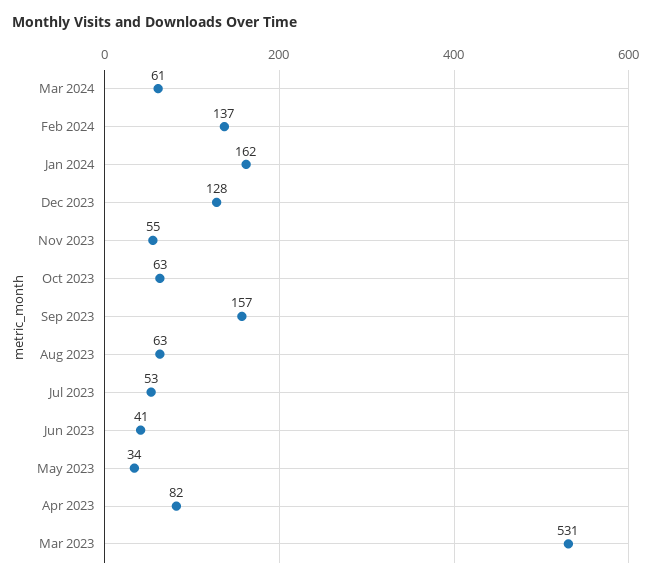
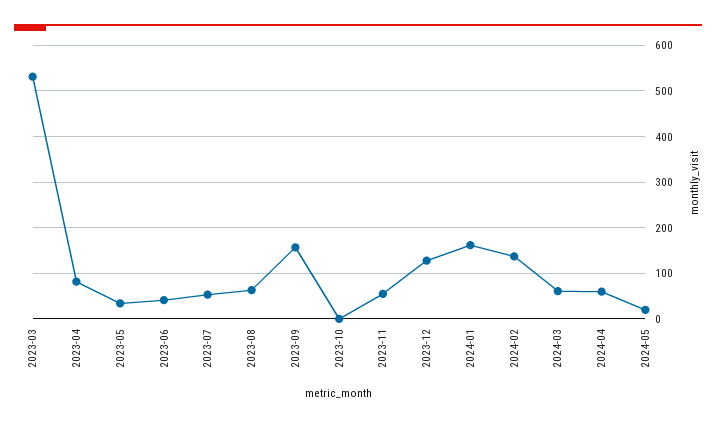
Oct 2023: 63 -> 0
2024-04: none -> 60
2024-05: none -> 20

